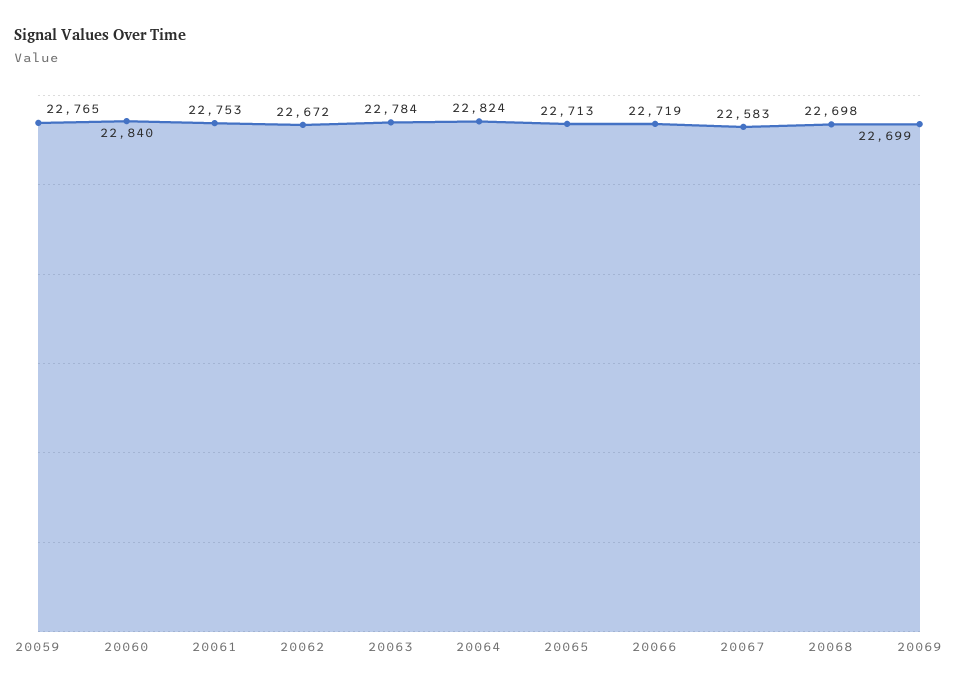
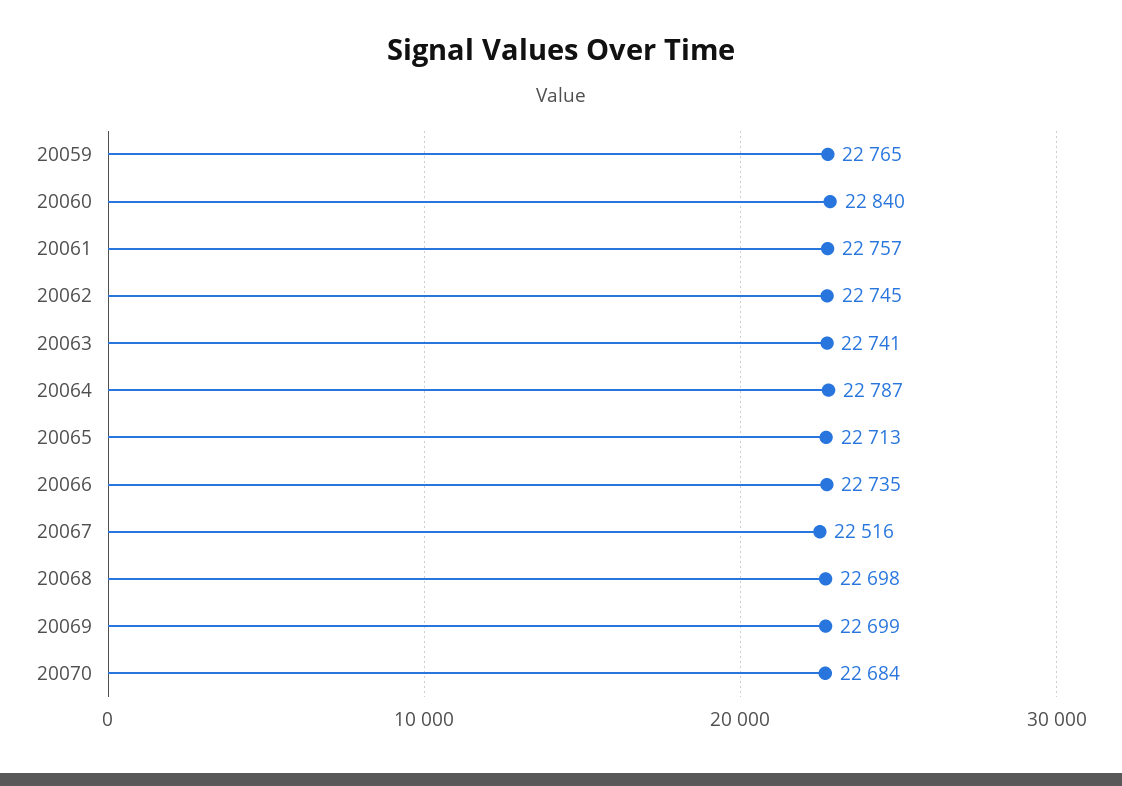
20061: 22753 -> 22757
20062: 22672 -> 22745
20063: 22784 -> 22741
20064: 22824 -> 22787
20066: 22719 -> 22735
20067: 22583 -> 22516
20070: none -> 22684

